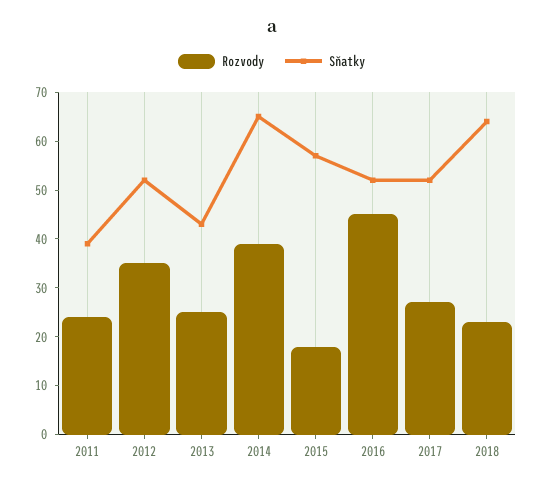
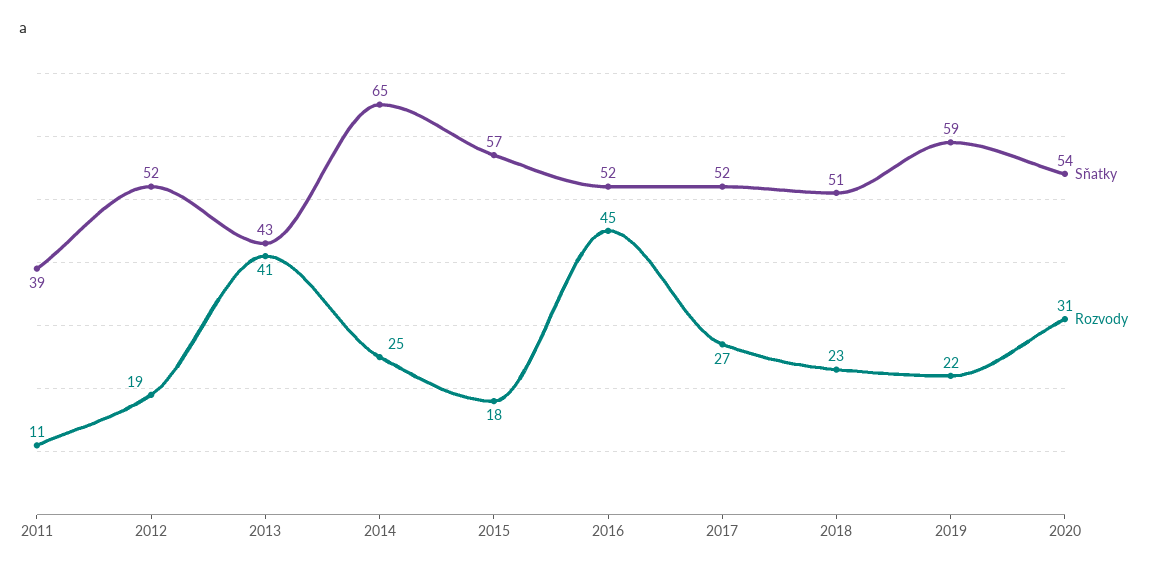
Rozvody, 2011: 25 -> 11
Rozvody, 2012: 35 -> 19
Rozvody, 2013: 25 -> 41
Rozvody, 2014: 40 -> 25
Sňatky, 2018: 65 -> 51
Sňatky, 2019: none -> 59
Rozvody, 2019: none -> 22
Sňatky, 2020: none -> 54
Rozvody, 2020: none -> 31

